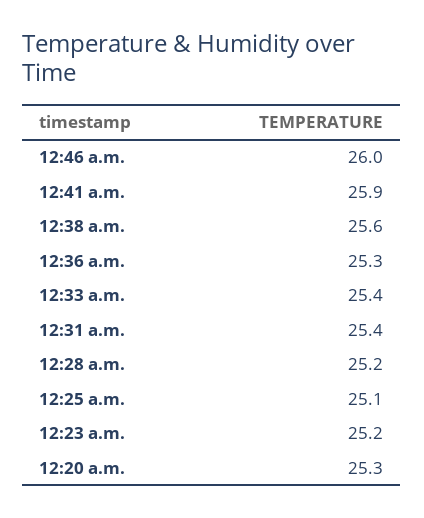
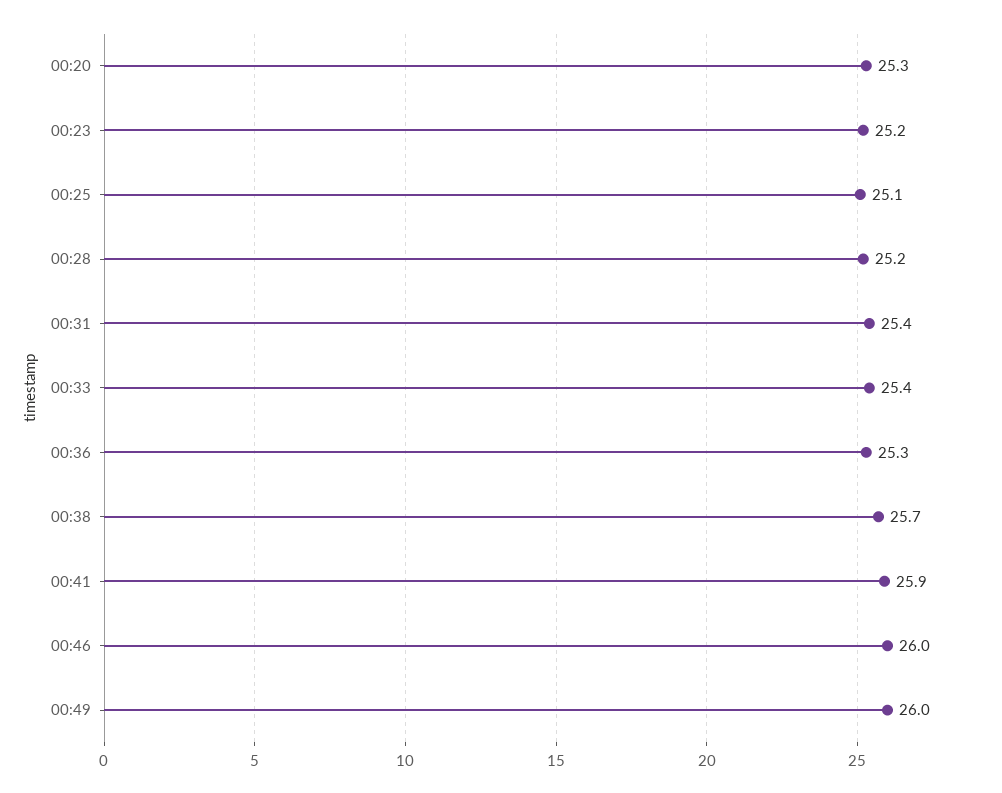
12:38 a.m.: 25.6 -> 25.7
00:49: none -> 26

